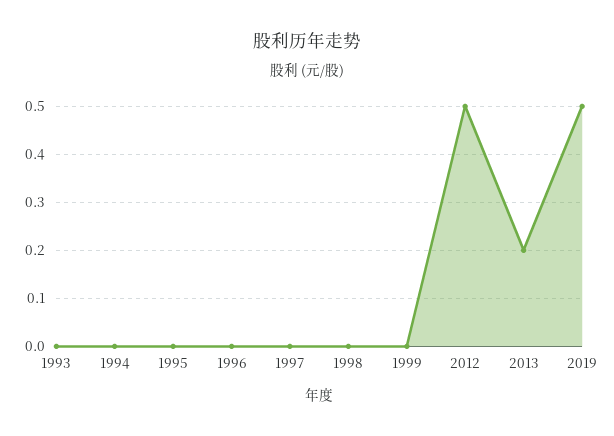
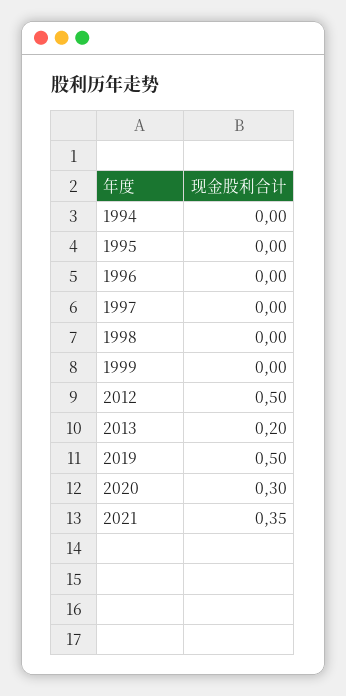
1993: 0 -> none
2020: none -> 0.3
2021: none -> 0.35

